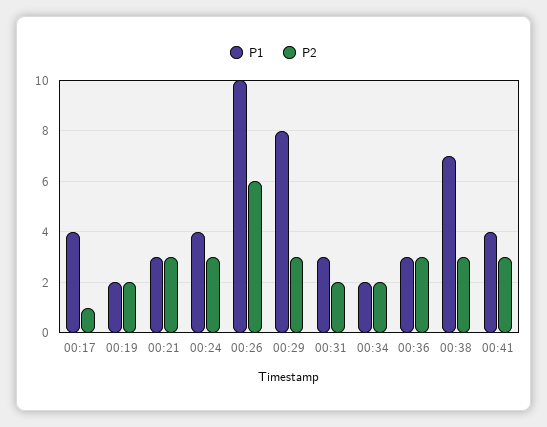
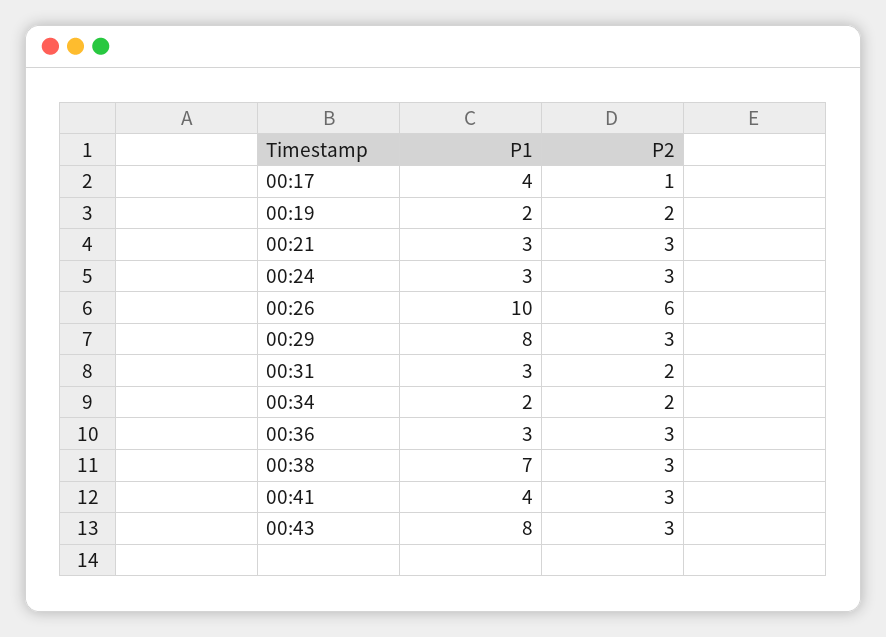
P1, 00:24: 4 -> 3
P1, 00:43: none -> 8
P2, 00:43: none -> 3

